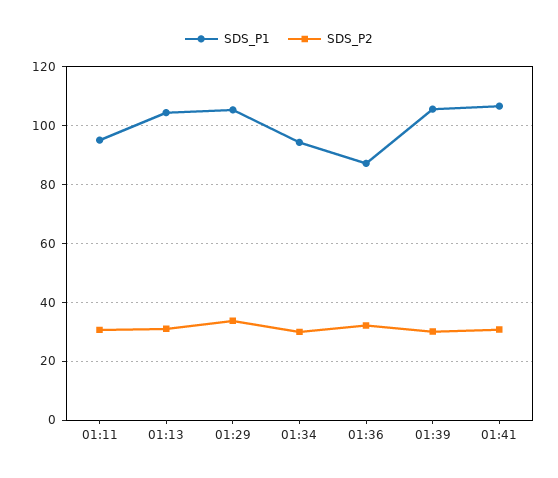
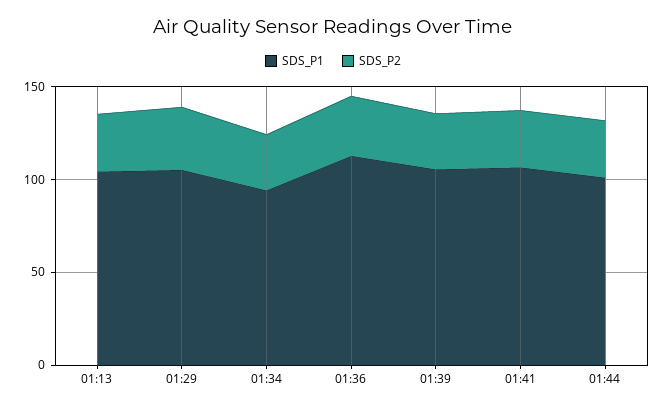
SDS_P1, 01:11: 95 -> none
SDS_P2, 01:11: 30 -> none
SDS_P1, 01:36: 87.5 -> 110
SDS_P1, 01:44: none -> 100
SDS_P2, 01:44: none -> 30

